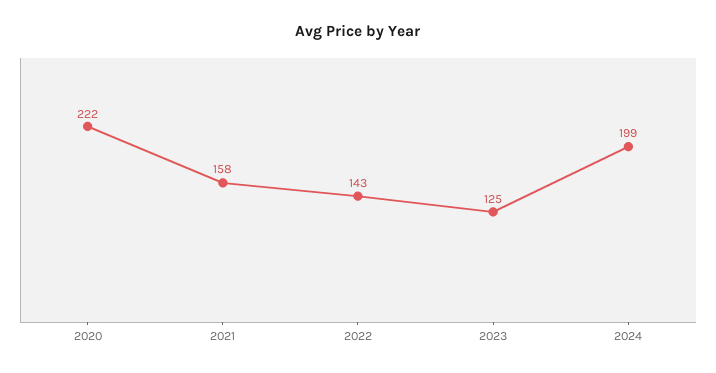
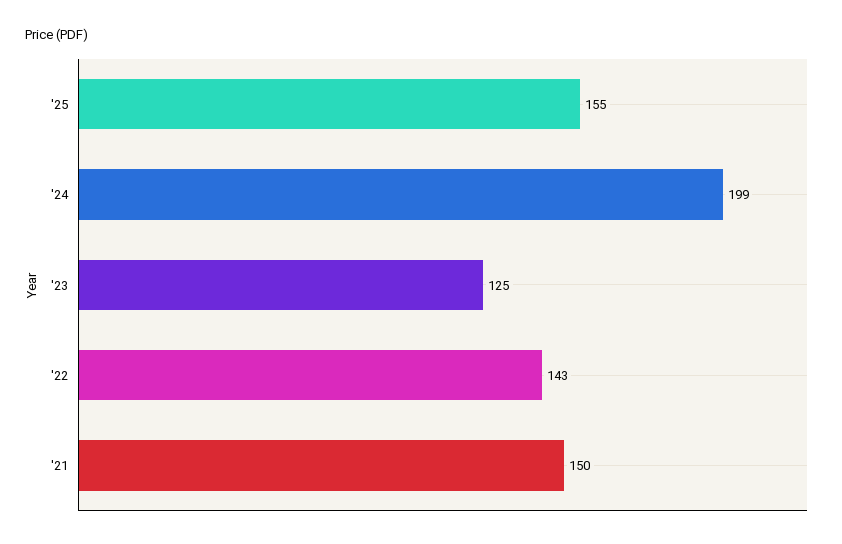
2020: 222 -> none
2021: 158 -> 150
'25: none -> 155

